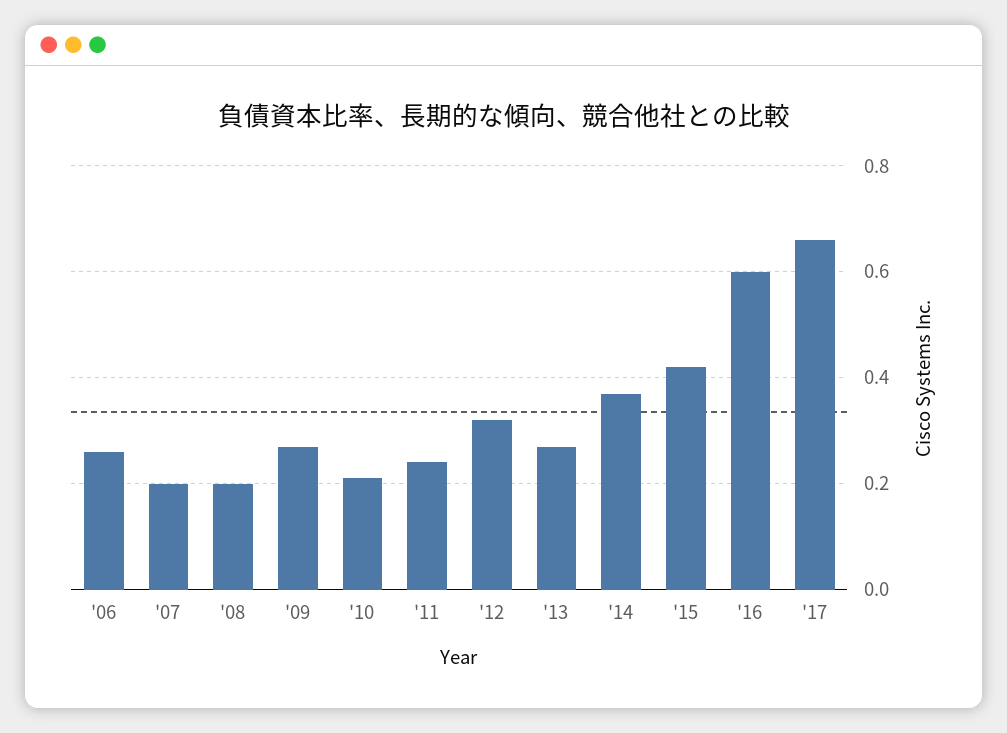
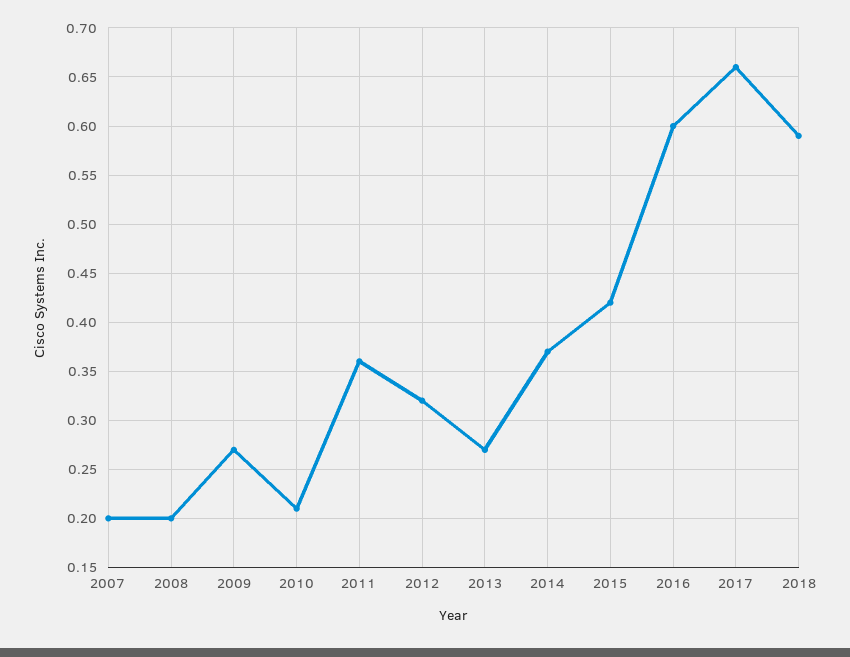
'06: 0.25 -> none
'11: 0.25 -> 0.36
2018: none -> 0.59

